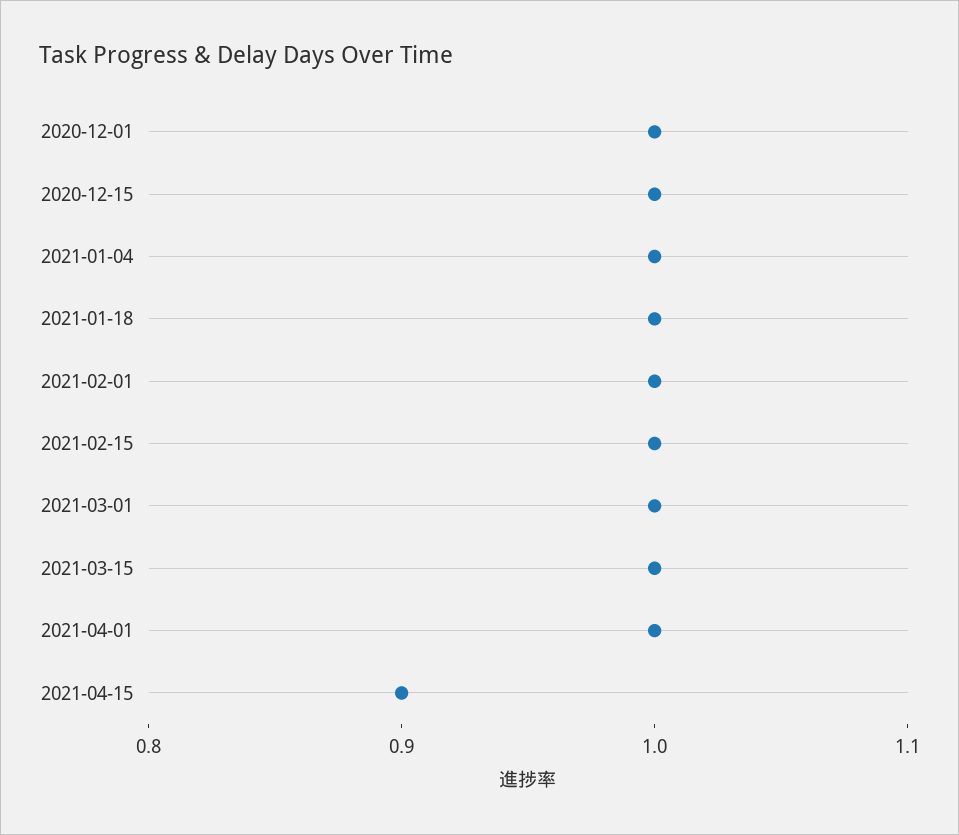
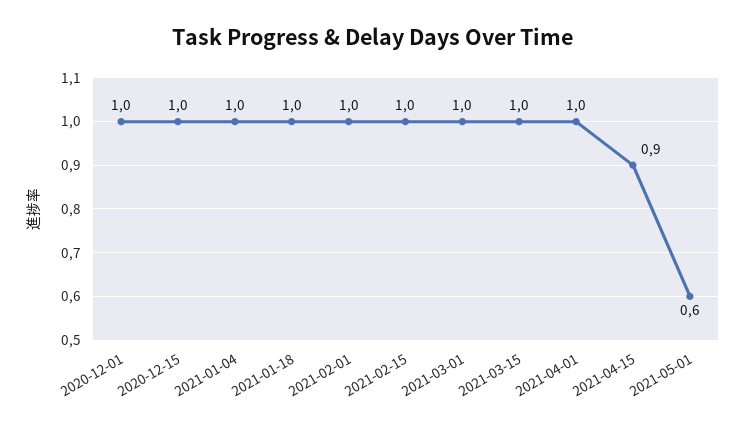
2021-05-01: none -> 0.6

